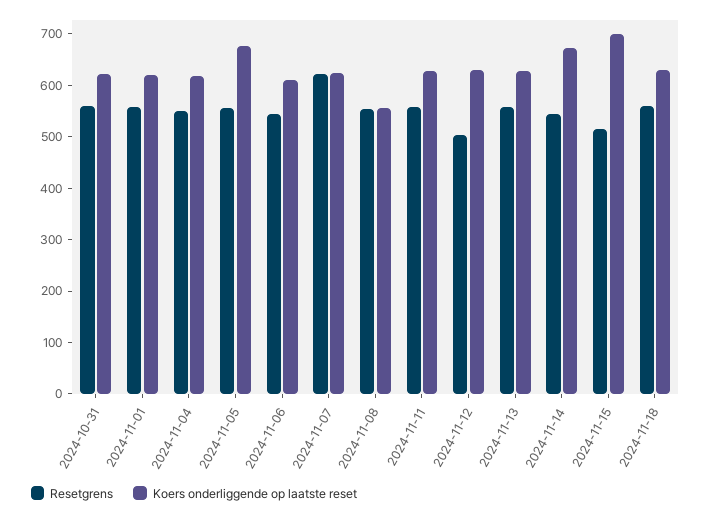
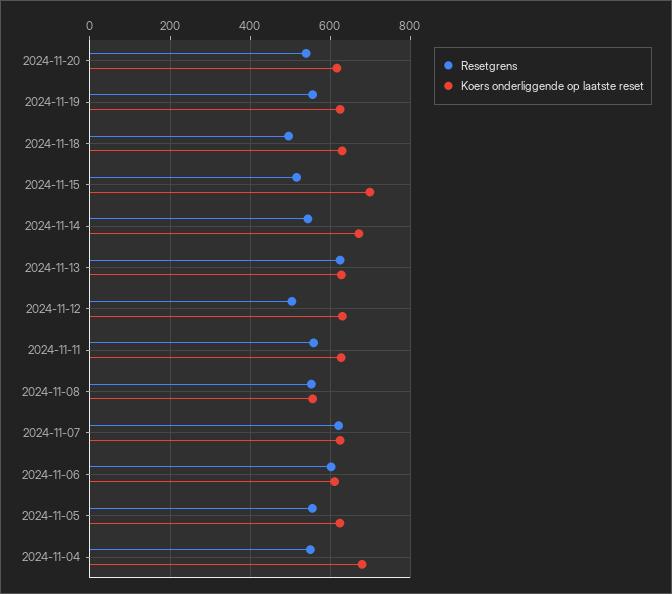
Resetgrens, 2024-10-31: 560 -> none
Koers onderliggende op laatste reset, 2024-10-31: 620 -> none
Resetgrens, 2024-11-01: 560 -> none
Koers onderliggende op laatste reset, 2024-11-01: 620 -> none
Koers onderliggende op laatste reset, 2024-11-04: 620 -> 680
Koers onderliggende op laatste reset, 2024-11-05: 680 -> 620
Resetgrens, 2024-11-06: 540 -> 600
Resetgrens, 2024-11-13: 560 -> 620
Resetgrens, 2024-11-18: 560 -> 500
Resetgrens, 2024-11-20: none -> 540
Koers onderliggende op laatste reset, 2024-11-20: none -> 620
Resetgrens, 2024-11-19: none -> 560
Koers onderliggende op laatste reset, 2024-11-19: none -> 620

